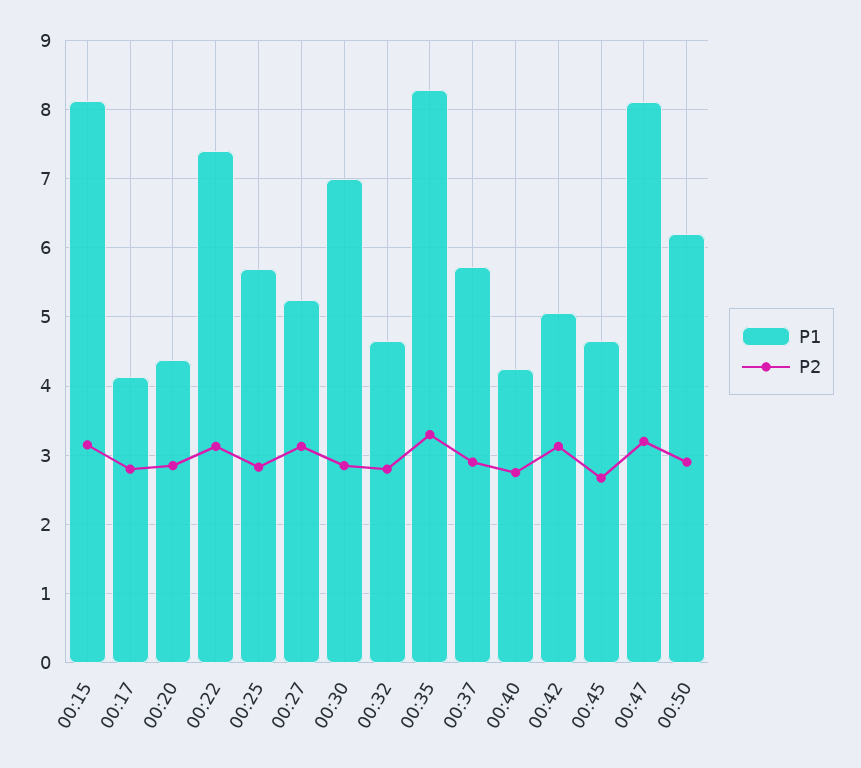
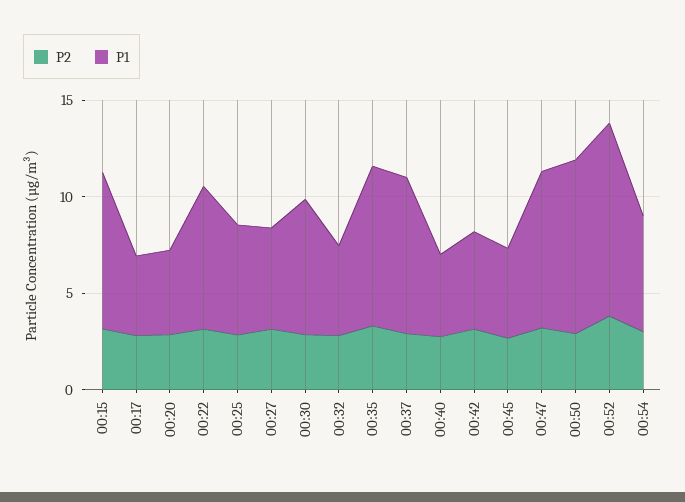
P1, 00:37: 5.7 -> 8
P1, 00:50: 6.2 -> 9
P2, 00:52: none -> 4
P1, 00:52: none -> 10
P2, 00:54: none -> 3
P1, 00:54: none -> 6

